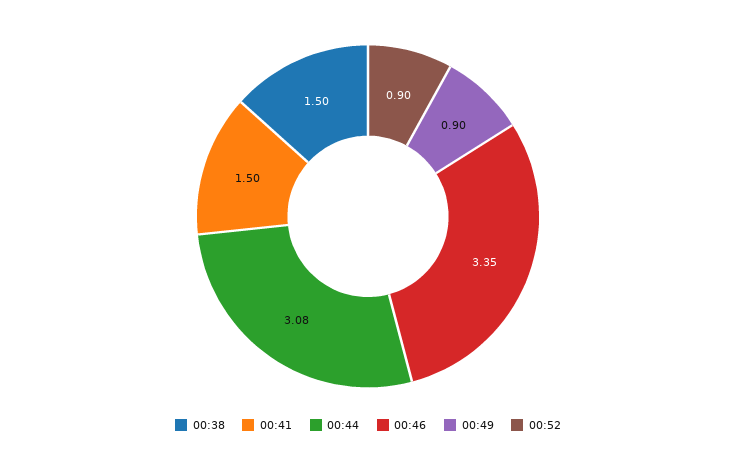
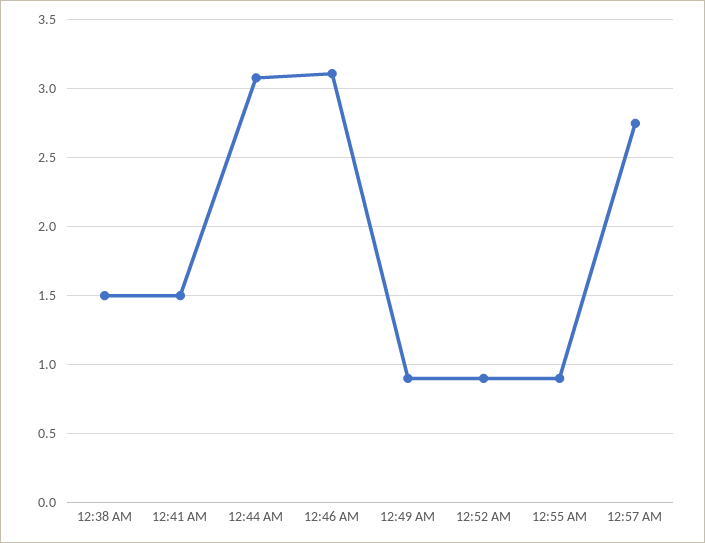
00:46: 3.35 -> 3.1
12:55 AM: none -> 0.9
12:57 AM: none -> 2.75

